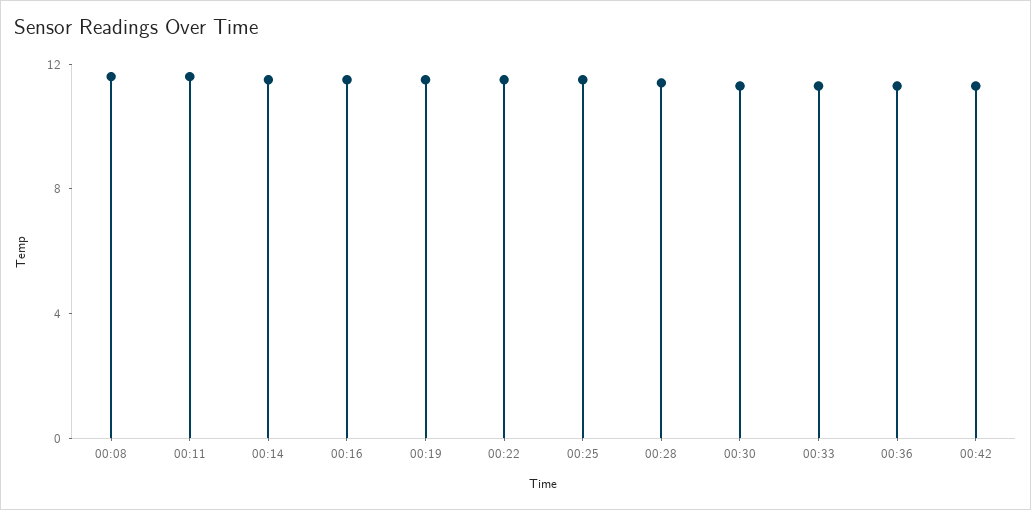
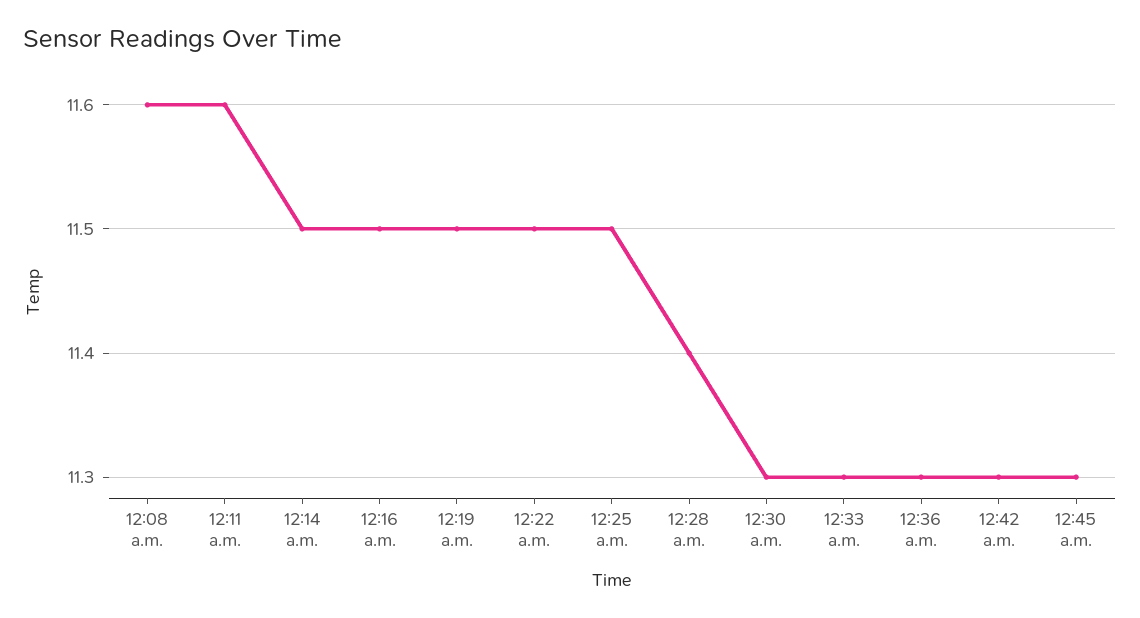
12:45 a.m.: none -> 11.3

